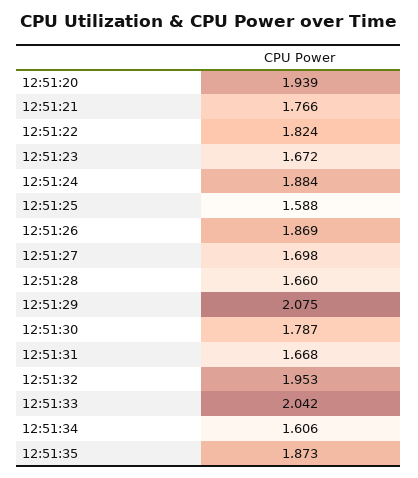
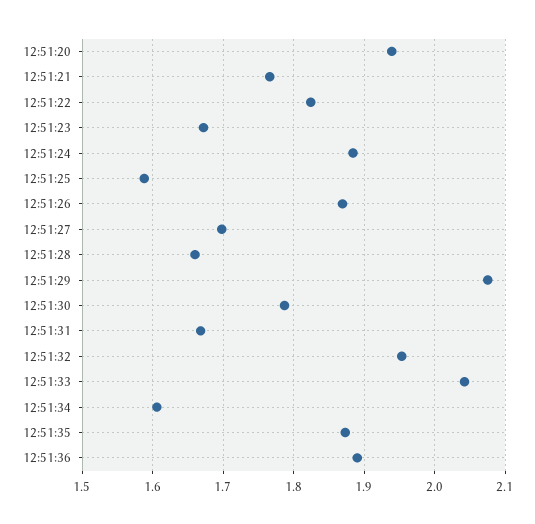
12:51:36: none -> 1.89

